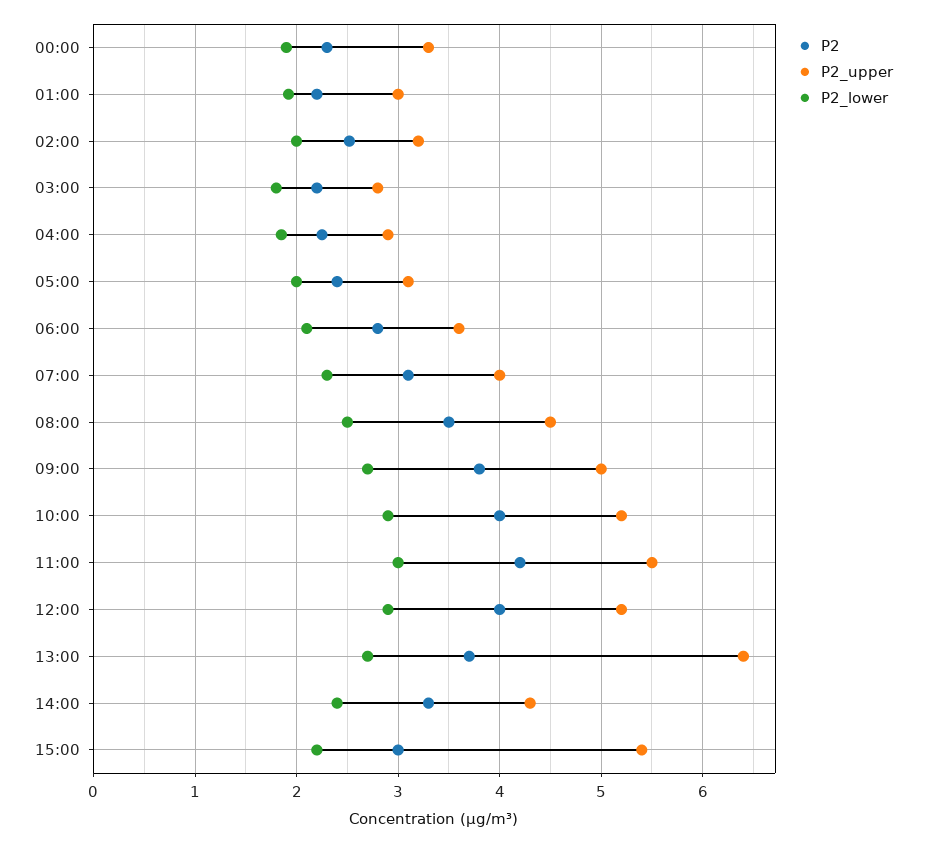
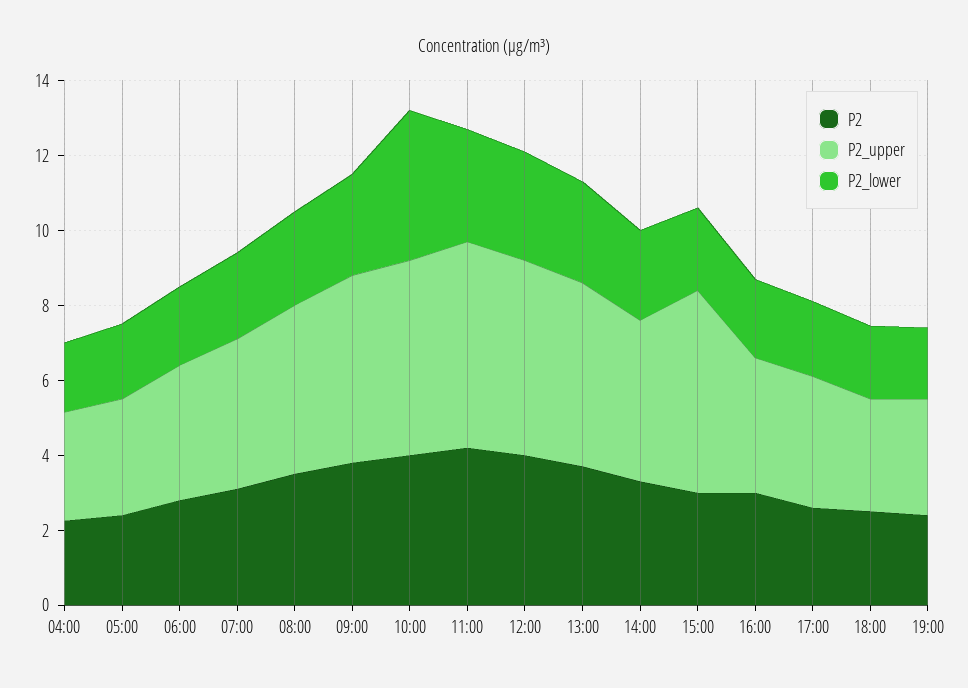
P2, 00:00: 2.3 -> none
P2_upper, 00:00: 3.3 -> none
P2_lower, 00:00: 1.9 -> none
P2, 01:00: 2.2 -> none
P2_upper, 01:00: 3 -> none
P2_lower, 01:00: 1.9 -> none
P2, 02:00: 2.5 -> none
P2_upper, 02:00: 3.2 -> none
P2_lower, 02:00: 2 -> none
P2, 03:00: 2.2 -> none
P2_upper, 03:00: 2.8 -> none
P2_lower, 03:00: 1.8 -> none
P2_lower, 10:00: 2.9 -> 4
P2_upper, 13:00: 6.4 -> 5
P2, 16:00: none -> 3
P2_upper, 16:00: none -> 3.5
P2_lower, 16:00: none -> 2
P2, 17:00: none -> 2.5
P2_upper, 17:00: none -> 3.5
P2_lower, 17:00: none -> 2
P2, 18:00: none -> 2.5
P2_upper, 18:00: none -> 3
P2_lower, 18:00: none -> 2
P2, 19:00: none -> 2.5
P2_upper, 19:00: none -> 3
P2_lower, 19:00: none -> 2

